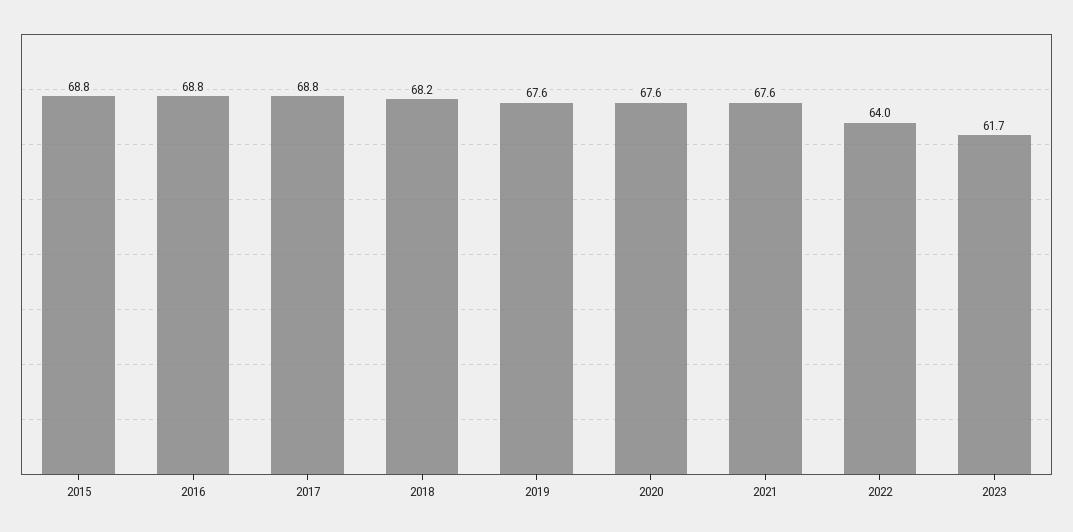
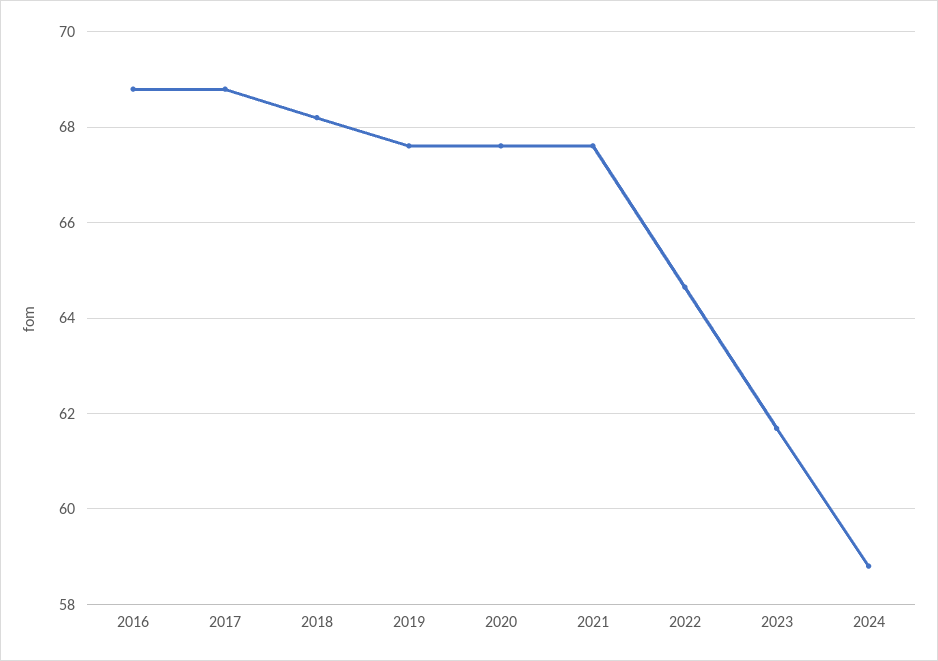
2015: 68.8 -> none
2022: 64 -> 64.6
2024: none -> 58.8

